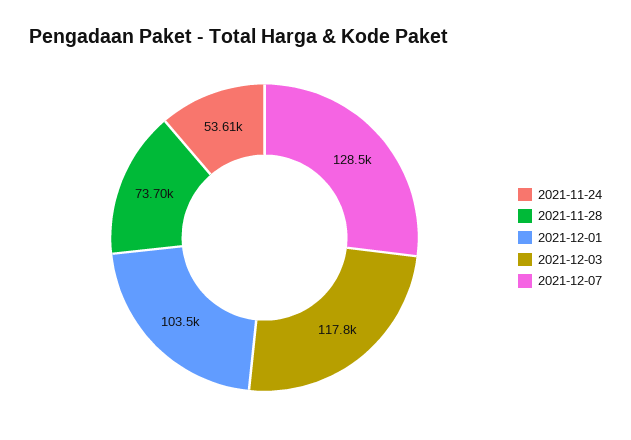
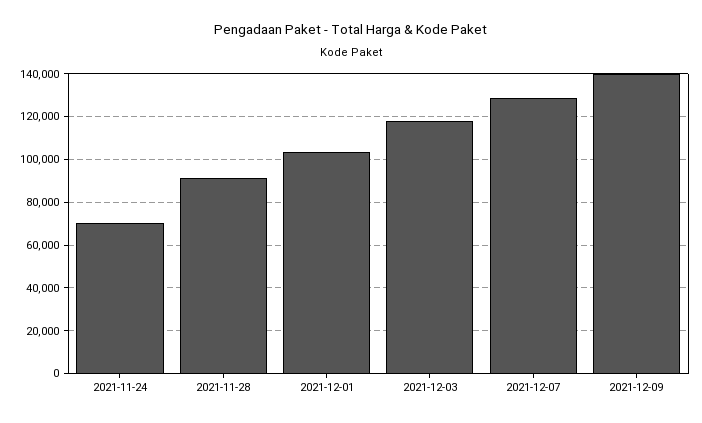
2021-11-24: 53610 -> 70000
2021-11-28: 73700 -> 90000
2021-12-09: none -> 140000

